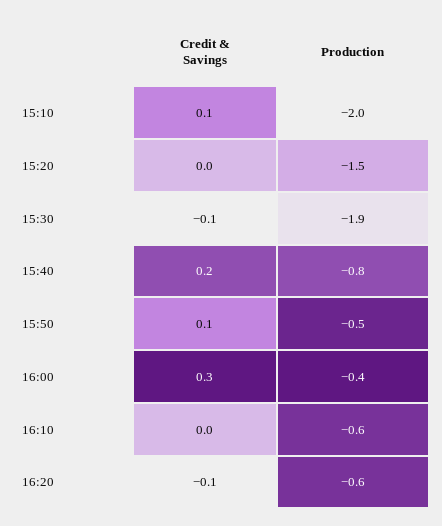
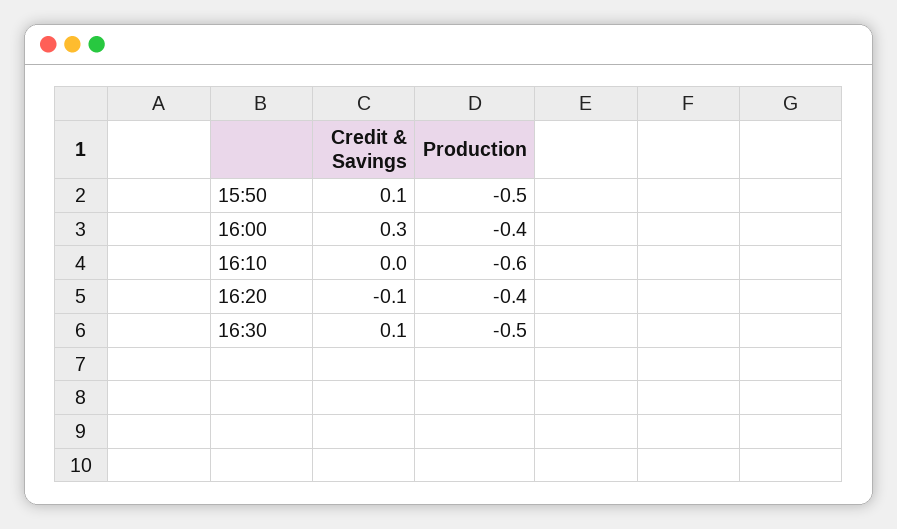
Credit & Savings, 15:10: 0.1 -> none
Production, 15:10: -2 -> none
Credit & Savings, 15:20: 0 -> none
Production, 15:20: -1.5 -> none
Credit & Savings, 15:30: -0.1 -> none
Production, 15:30: -1.9 -> none
Credit & Savings, 15:40: 0.2 -> none
Production, 15:40: -0.8 -> none
Production, 16:20: -0.6 -> -0.4
Credit & Savings, 16:30: none -> 0.1
Production, 16:30: none -> -0.5

